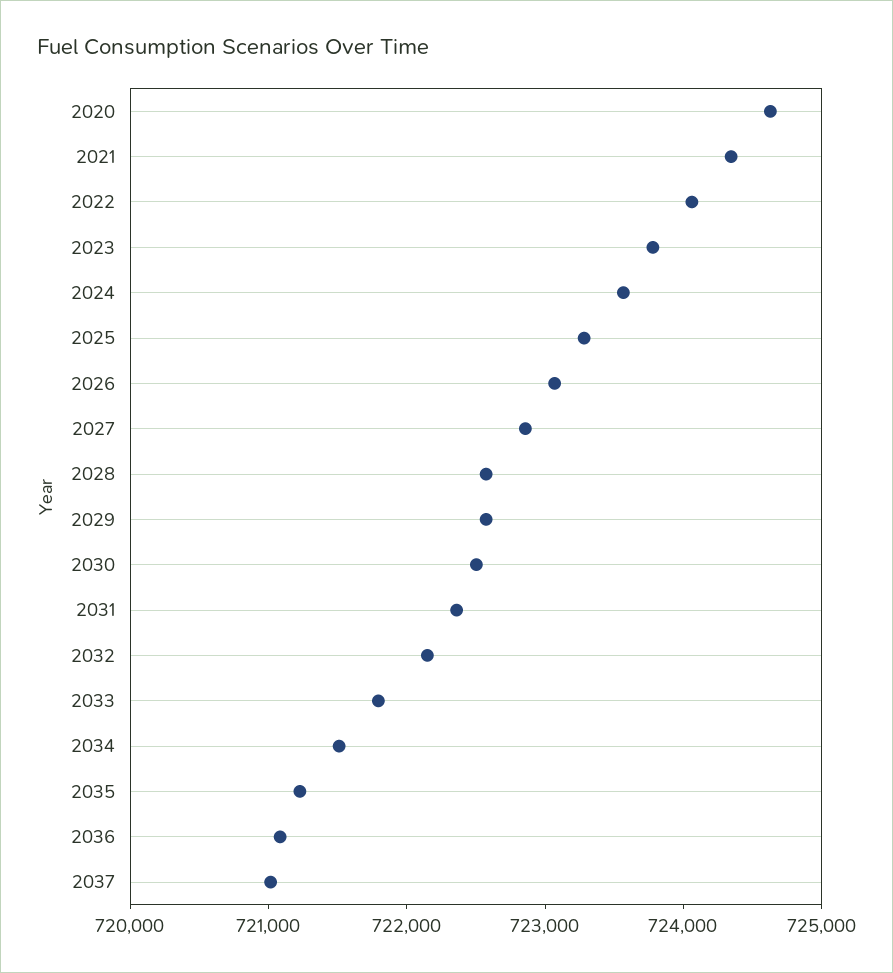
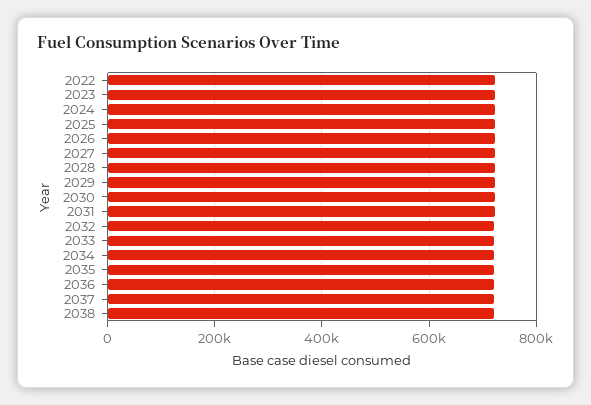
2020: 724600 -> none
2021: 724400 -> none
2038: none -> 720000

